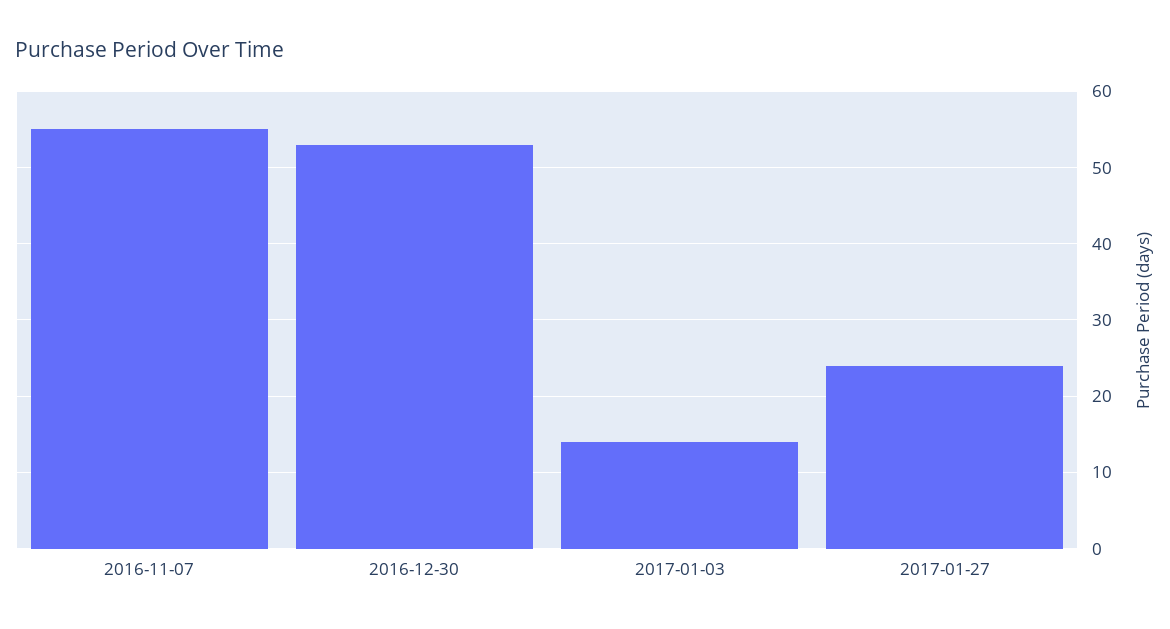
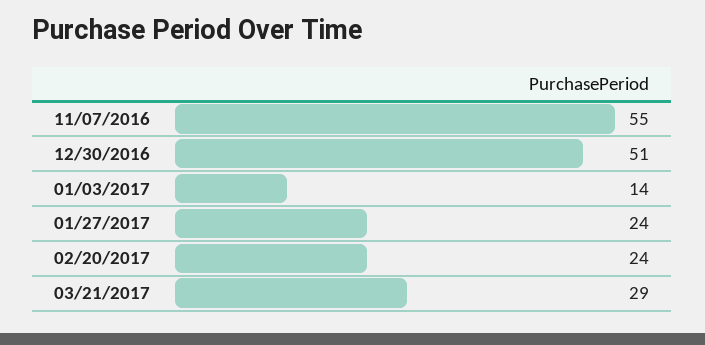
2016-12-30: 53 -> 51
02/20/2017: none -> 24
03/21/2017: none -> 29

